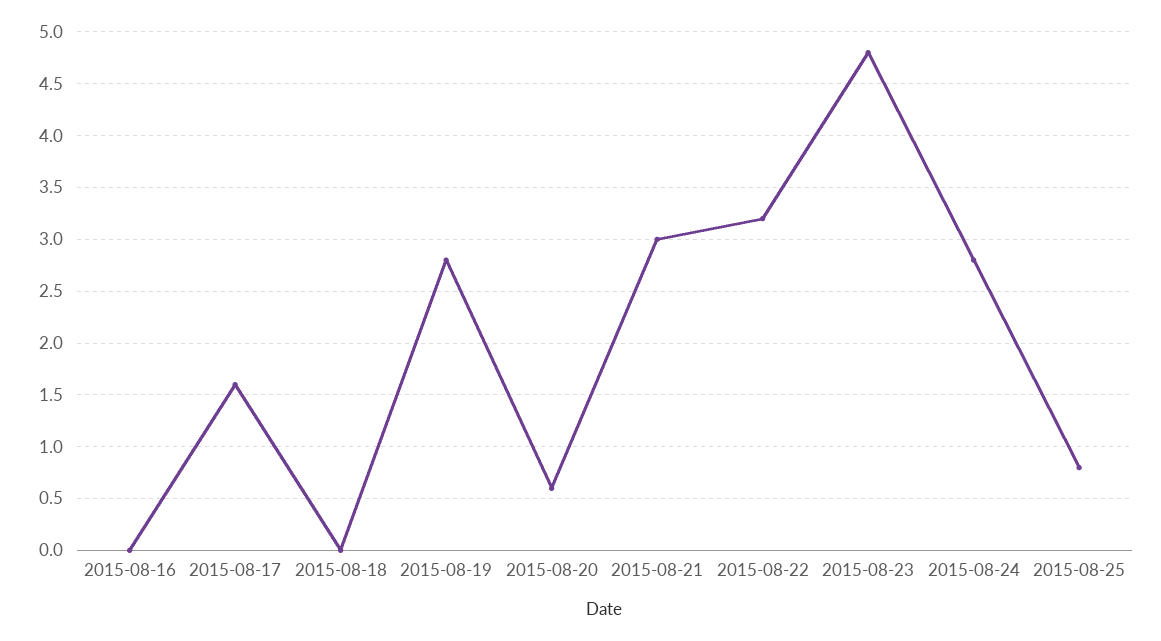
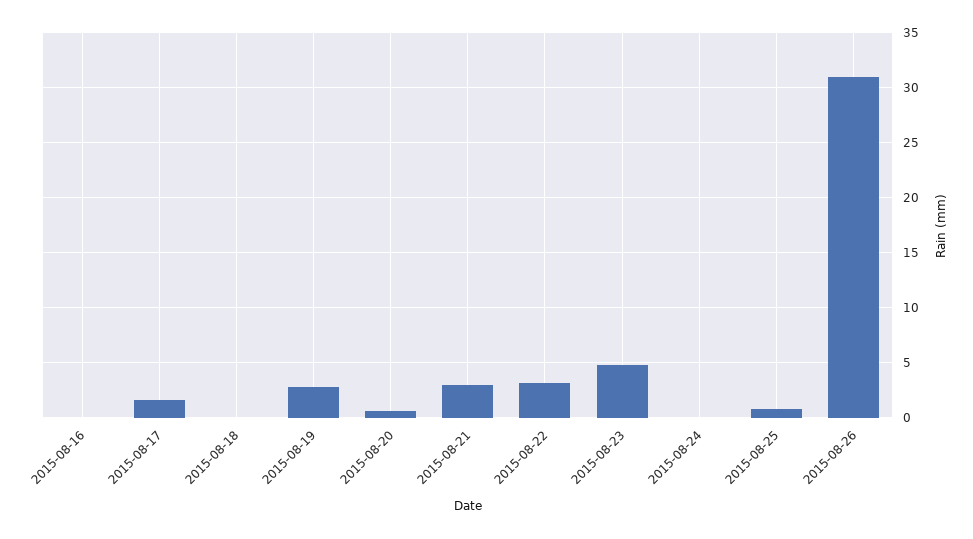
2015-08-24: 2.8 -> 0
2015-08-26: none -> 31

